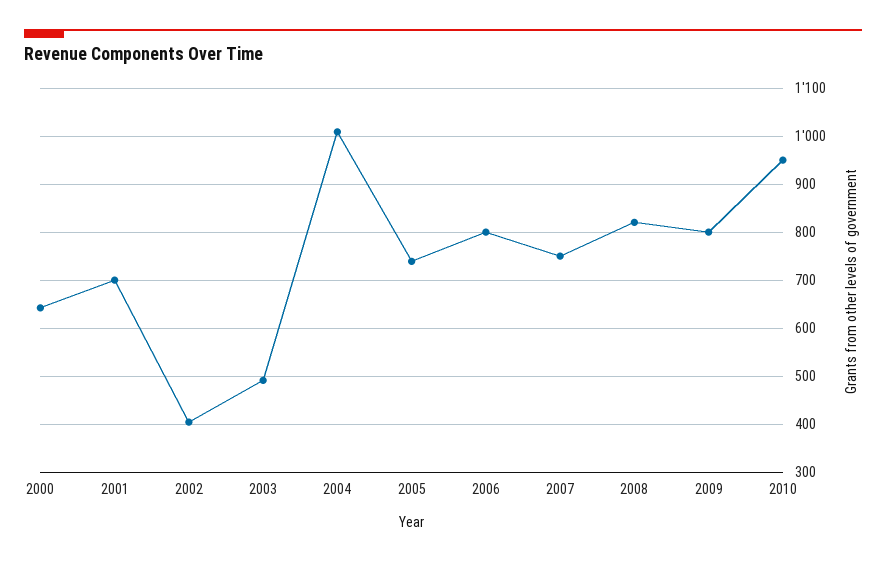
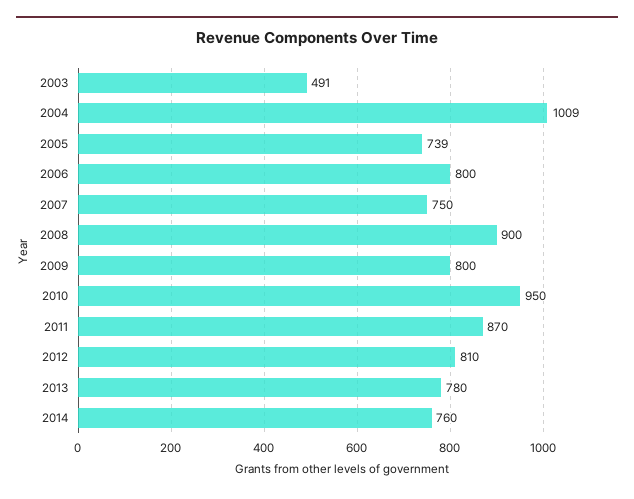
2000: 640 -> none
2001: 700 -> none
2002: 400 -> none
2008: 820 -> 900
2011: none -> 870
2012: none -> 810
2013: none -> 780
2014: none -> 760

